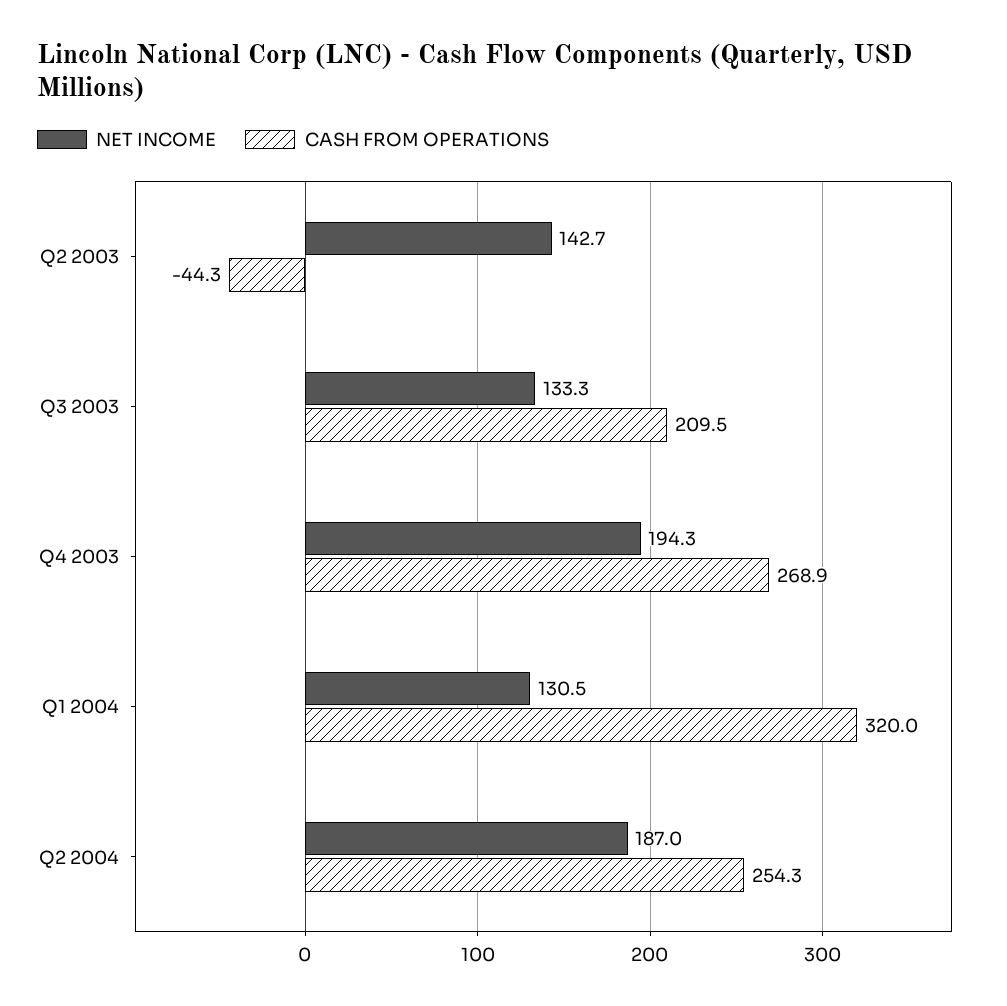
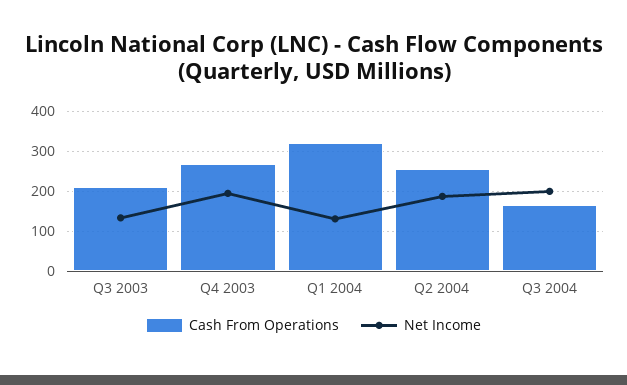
NET INCOME, Q2 2003: 142.7 -> none
CASH FROM OPERATIONS, Q2 2003: -44.3 -> none
CASH FROM OPERATIONS, Q3 2004: none -> 160
NET INCOME, Q3 2004: none -> 200

